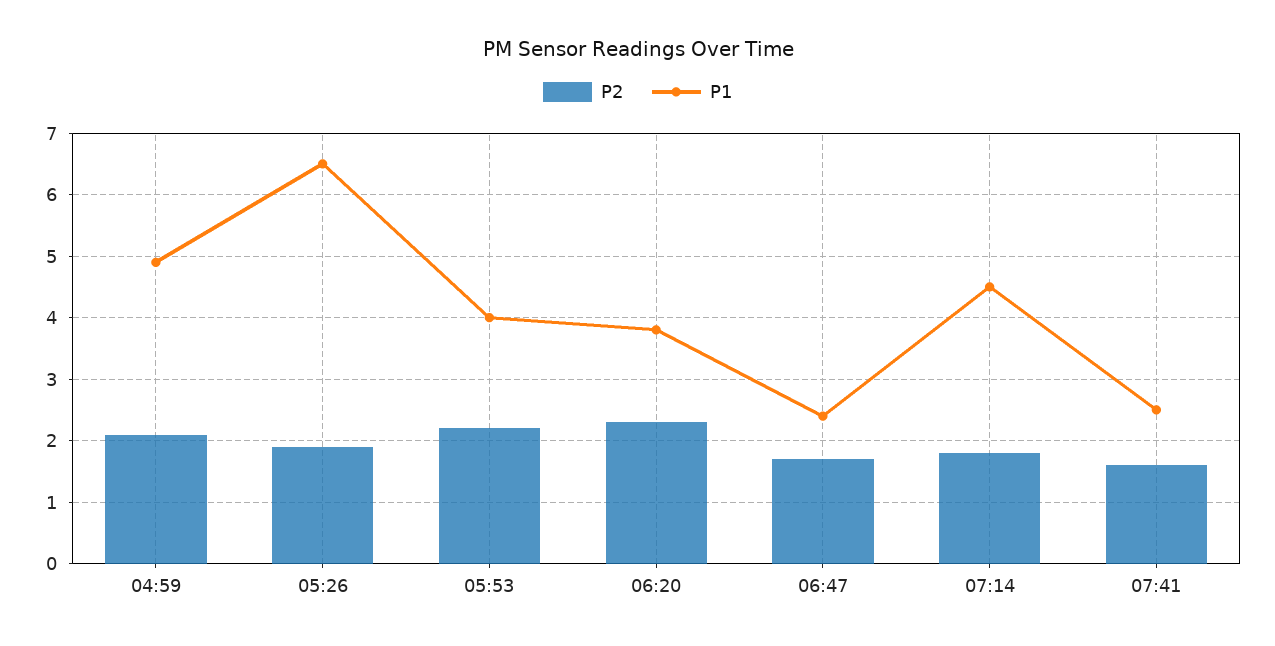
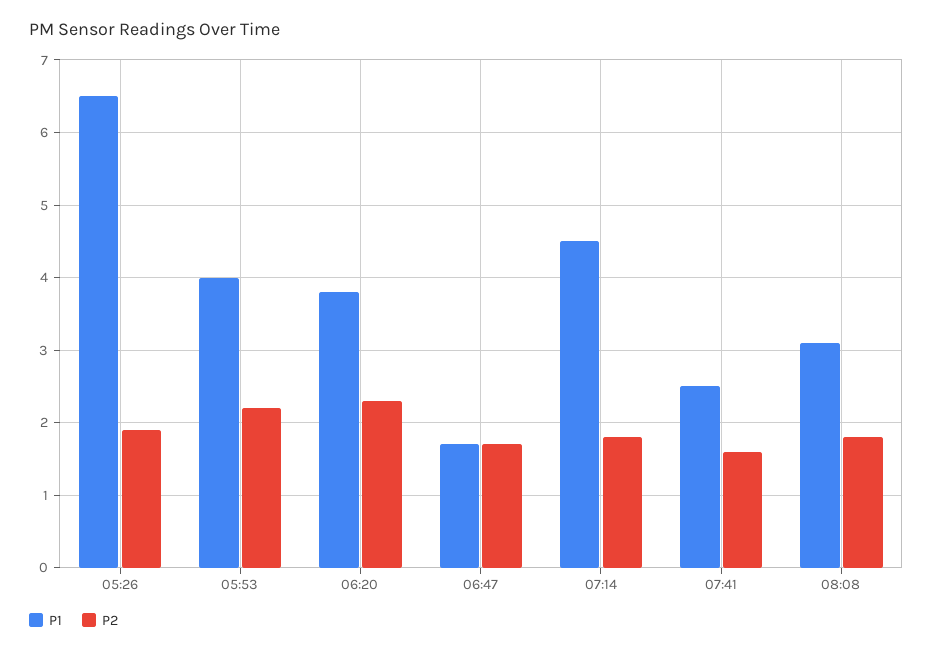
P2, 04:59: 2.1 -> none
P1, 04:59: 4.9 -> none
P1, 06:47: 2.4 -> 1.7
P1, 08:08: none -> 3.1
P2, 08:08: none -> 1.8

